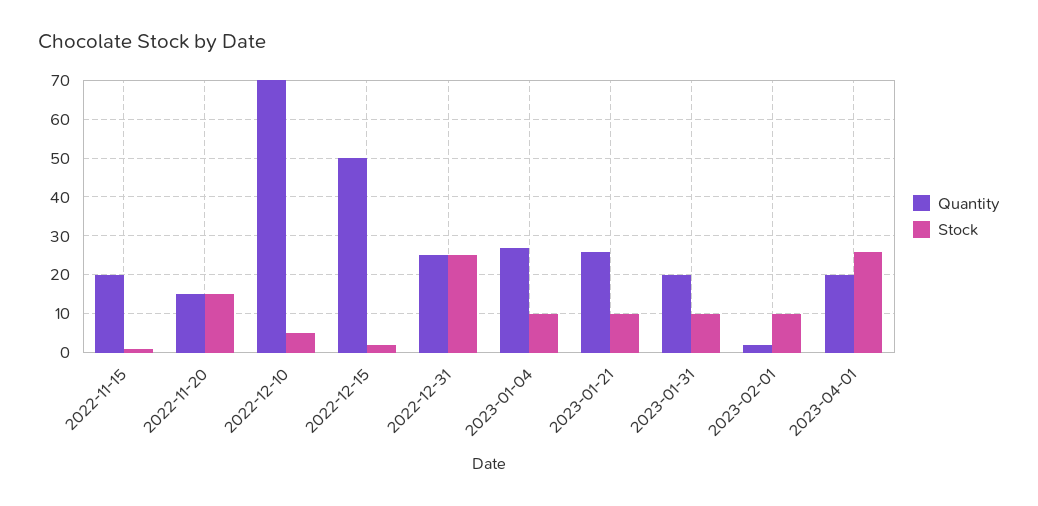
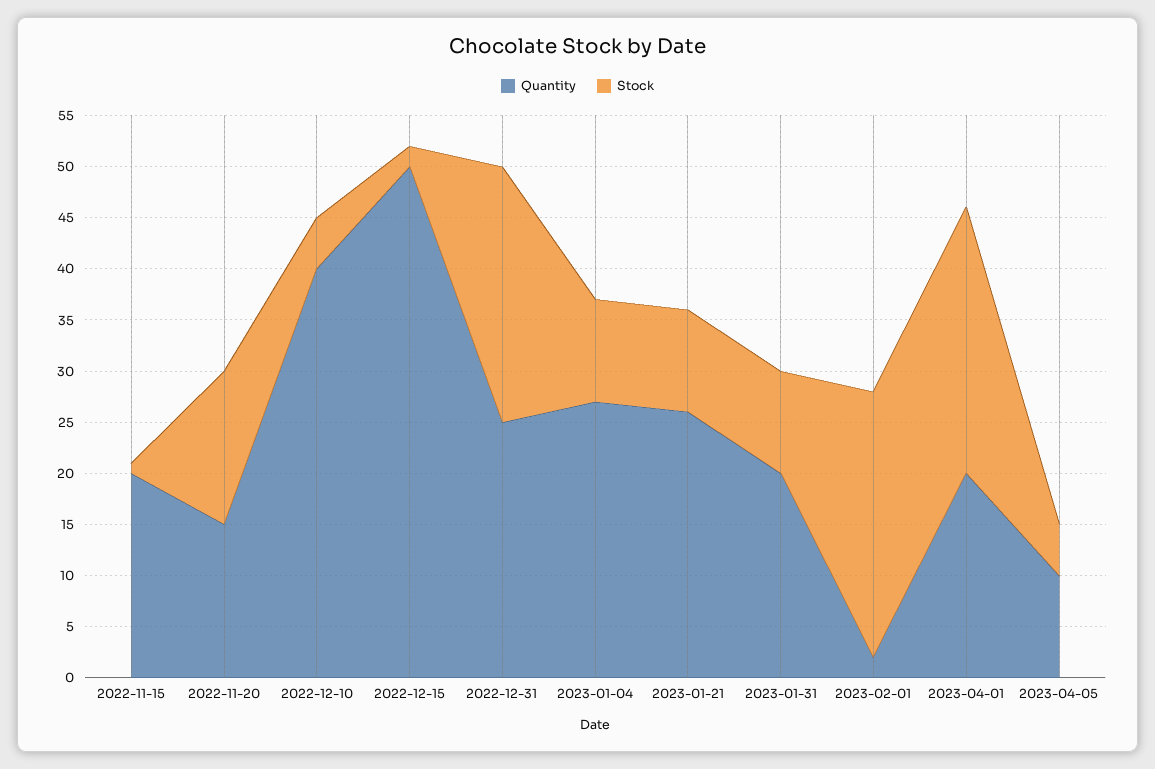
Quantity, 2022-12-10: 70 -> 40
Stock, 2023-02-01: 10 -> 26
Quantity, 2023-04-05: none -> 10
Stock, 2023-04-05: none -> 5

